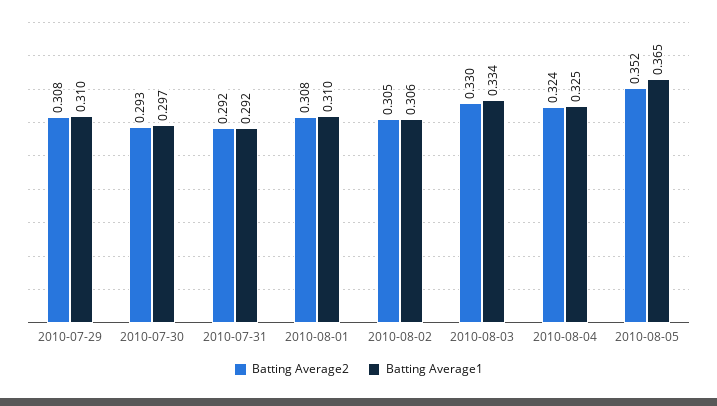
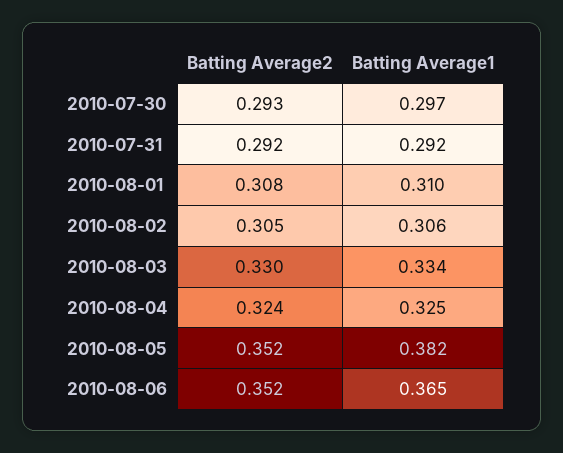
Batting Average2, 2010-07-29: 0.308 -> none
Batting Average1, 2010-07-29: 0.31 -> none
Batting Average1, 2010-08-05: 0.365 -> 0.382
Batting Average2, 2010-08-06: none -> 0.352
Batting Average1, 2010-08-06: none -> 0.365

